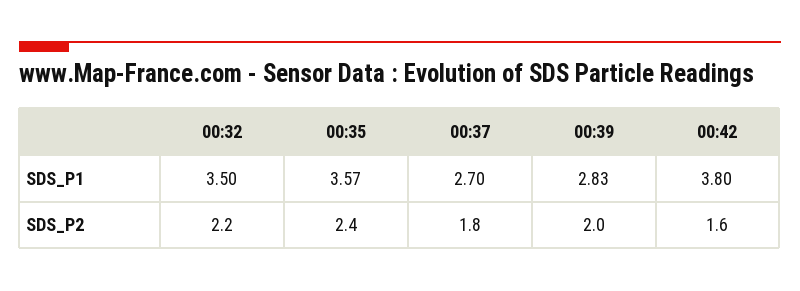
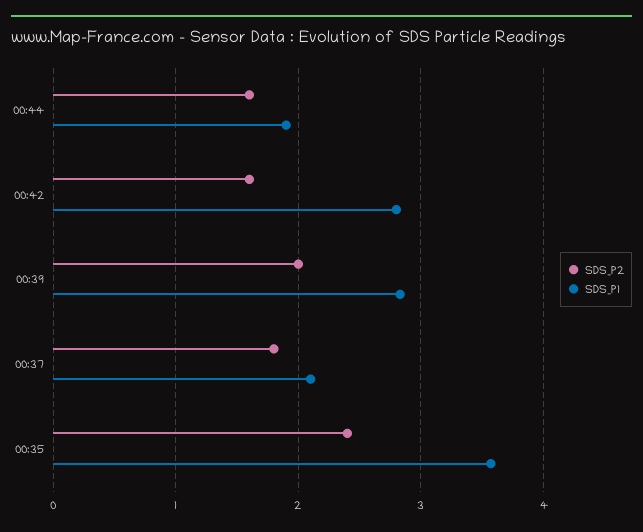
SDS_P1, 00:32: 3.5 -> none
SDS_P1, 00:37: 2.7 -> 2.1
SDS_P1, 00:42: 3.8 -> 2.8
SDS_P2, 00:32: 2.2 -> none
SDS_P2, 00:44: none -> 1.6
SDS_P1, 00:44: none -> 1.9

